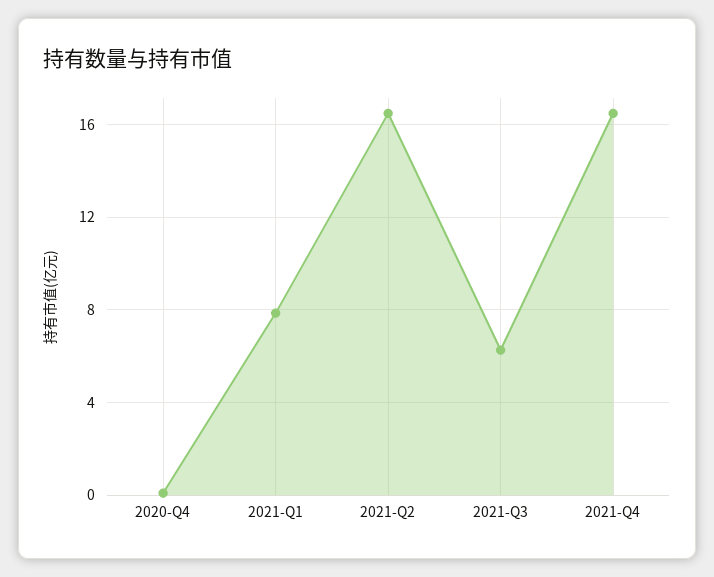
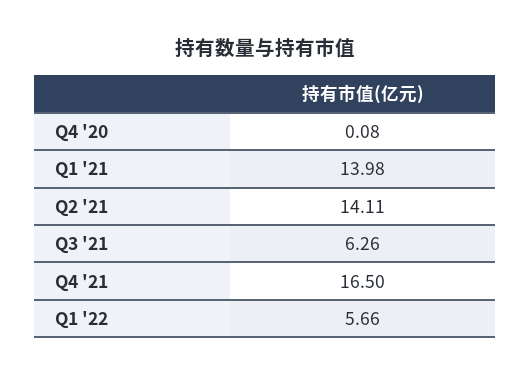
2021-Q1: 8 -> 13.98
2021-Q2: 16.5 -> 14.11
Q1 '22: none -> 5.66

